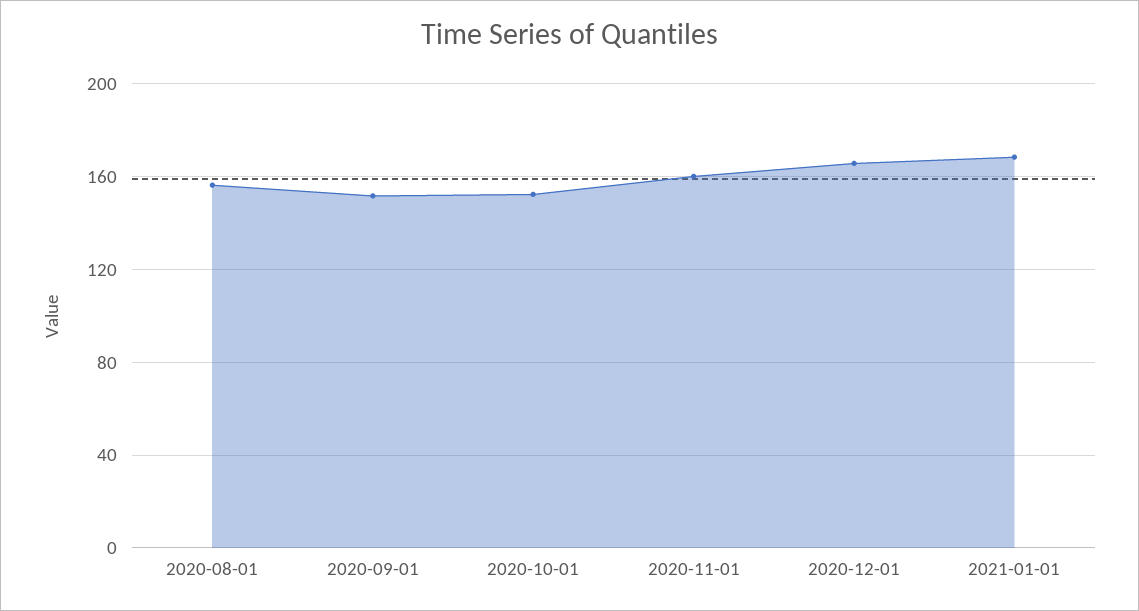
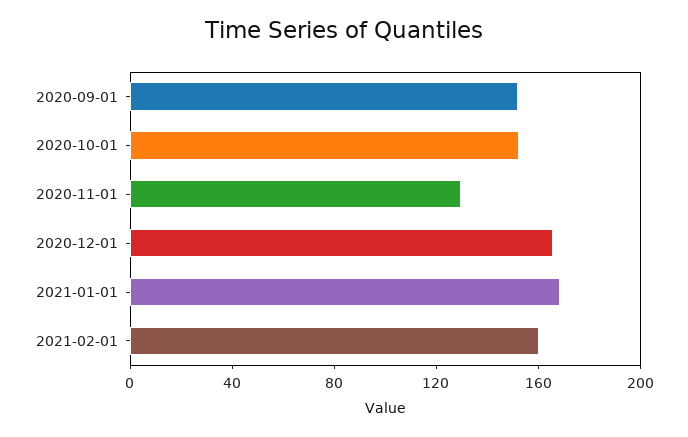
2020-08-01: 155 -> none
2020-11-01: 160 -> 130
2021-02-01: none -> 160

